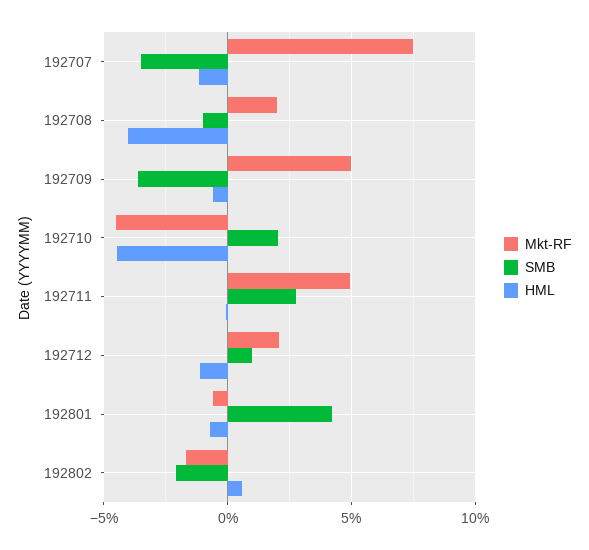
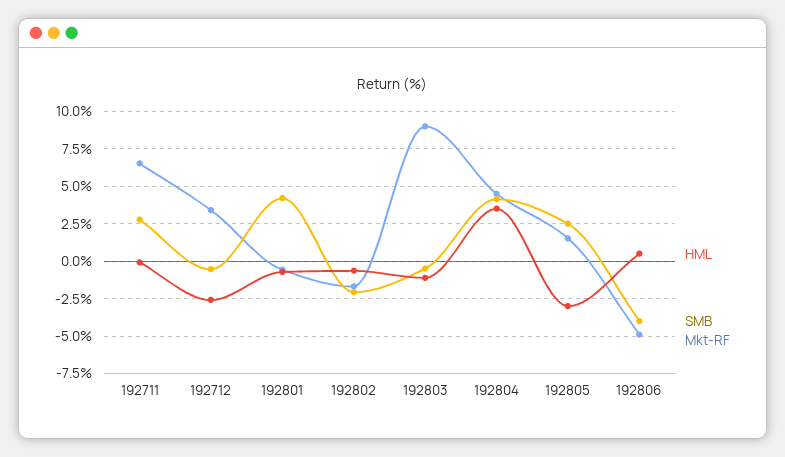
Mkt-RF, 192707: 7.5 -> none
SMB, 192707: -3.5 -> none
HML, 192707: -1 -> none
Mkt-RF, 192708: 2 -> none
SMB, 192708: -1 -> none
HML, 192708: -4 -> none
Mkt-RF, 192709: 5 -> none
SMB, 192709: -3.5 -> none
HML, 192709: -0.5 -> none
Mkt-RF, 192710: -4.5 -> none
SMB, 192710: 2 -> none
HML, 192710: -4.5 -> none
Mkt-RF, 192711: 5 -> 6.5
Mkt-RF, 192712: 2 -> 3.5
SMB, 192712: 1 -> -0.5
HML, 192712: -1 -> -2.5
HML, 192802: 0.5 -> -0.5
HML, 192803: none -> -1
SMB, 192803: none -> -0.5
Mkt-RF, 192803: none -> 9
HML, 192804: none -> 3.5
SMB, 192804: none -> 4
Mkt-RF, 192804: none -> 4.5
HML, 192805: none -> -3
SMB, 192805: none -> 2.5
Mkt-RF, 192805: none -> 1.5
HML, 192806: none -> 0.5
SMB, 192806: none -> -4
Mkt-RF, 192806: none -> -5

